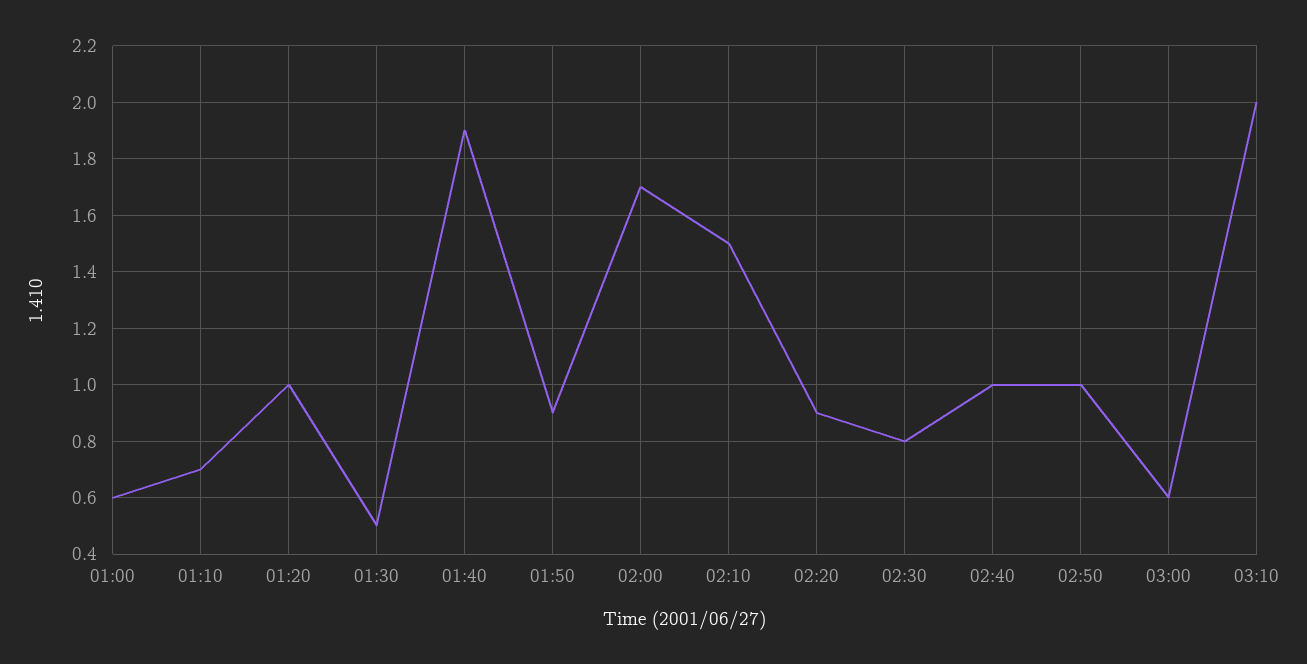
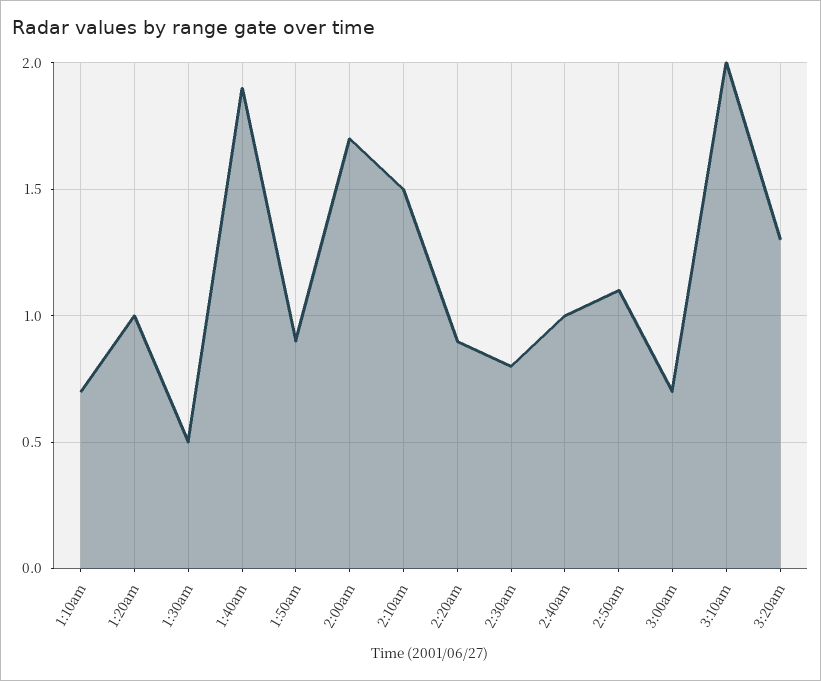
01:00: 0.6 -> none
02:50: 1 -> 1.1
03:00: 0.6 -> 0.7
3:20am: none -> 1.3

